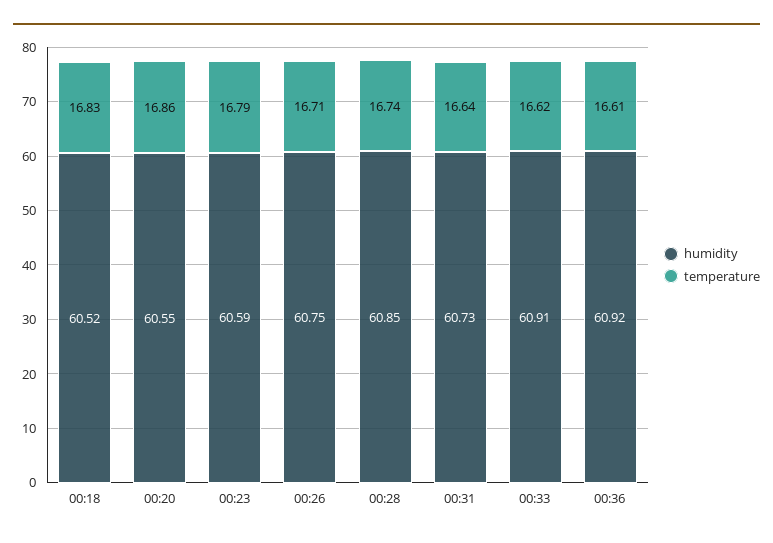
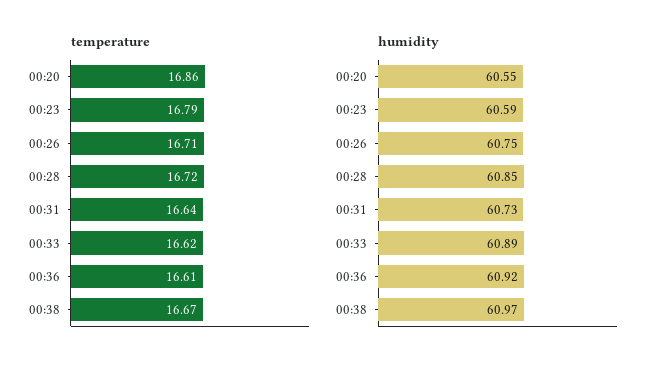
humidity, 00:18: 60.52 -> none
temperature, 00:18: 16.83 -> none
temperature, 00:28: 16.74 -> 16.72
humidity, 00:33: 60.91 -> 60.89
temperature, 00:38: none -> 16.67
humidity, 00:38: none -> 60.97

